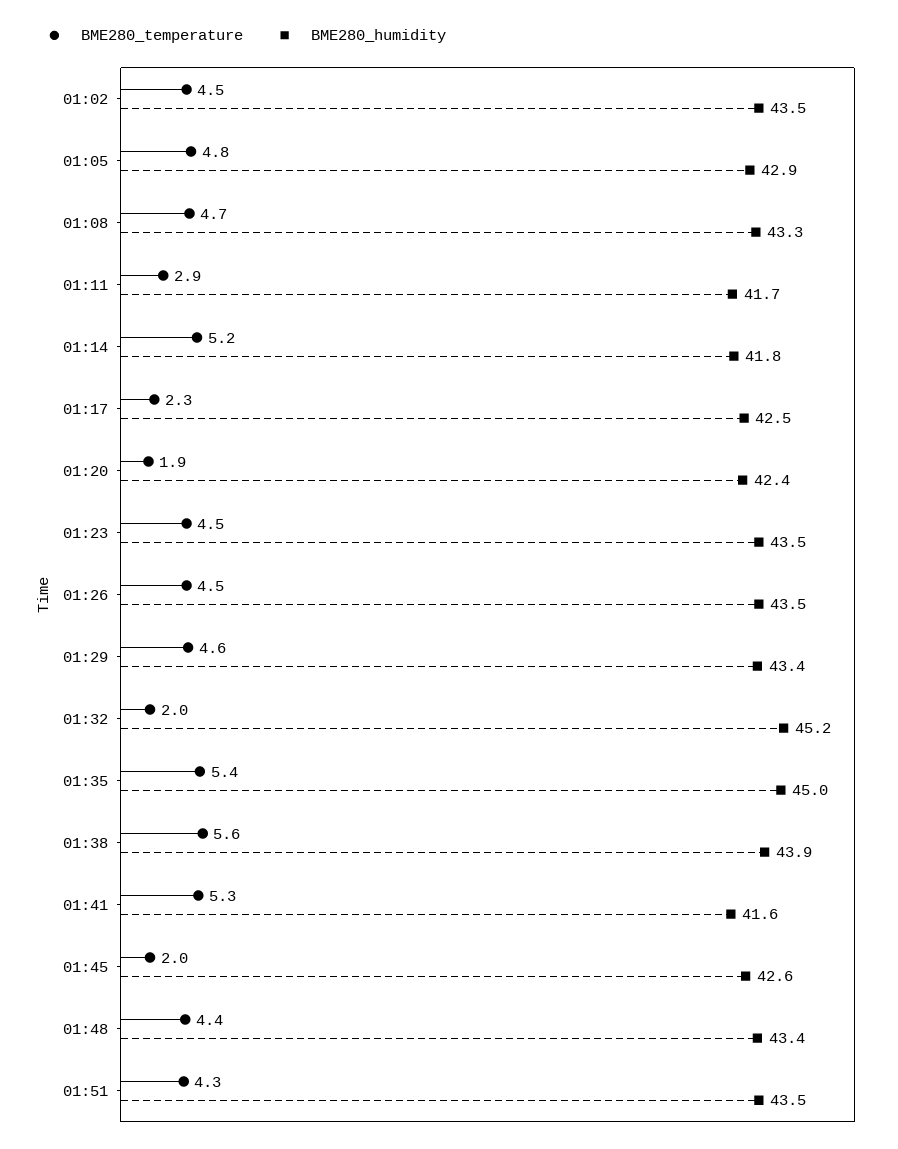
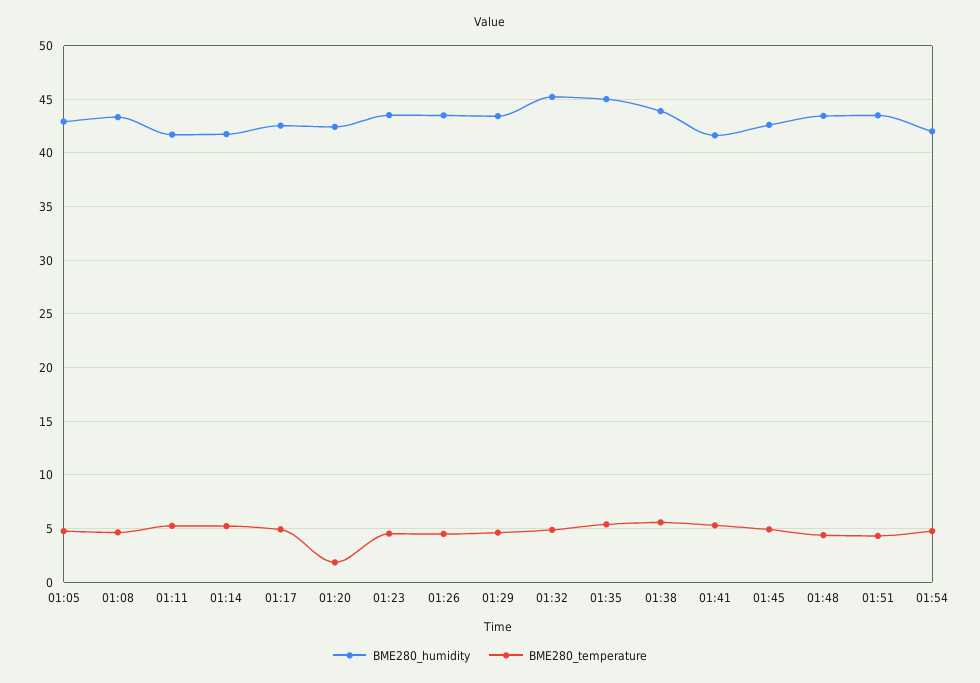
BME280_temperature, 01:02: 4.5 -> none
BME280_humidity, 01:02: 43.5 -> none
BME280_temperature, 01:11: 2.9 -> 5
BME280_temperature, 01:17: 2.3 -> 5
BME280_temperature, 01:32: 2 -> 5
BME280_temperature, 01:45: 2 -> 5
BME280_humidity, 01:54: none -> 42
BME280_temperature, 01:54: none -> 5

